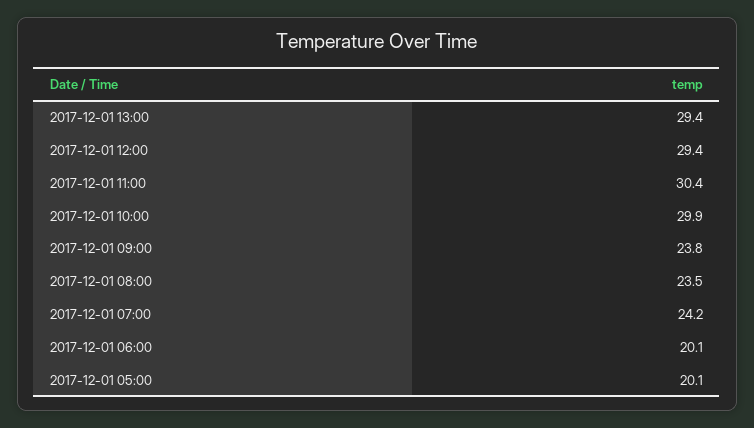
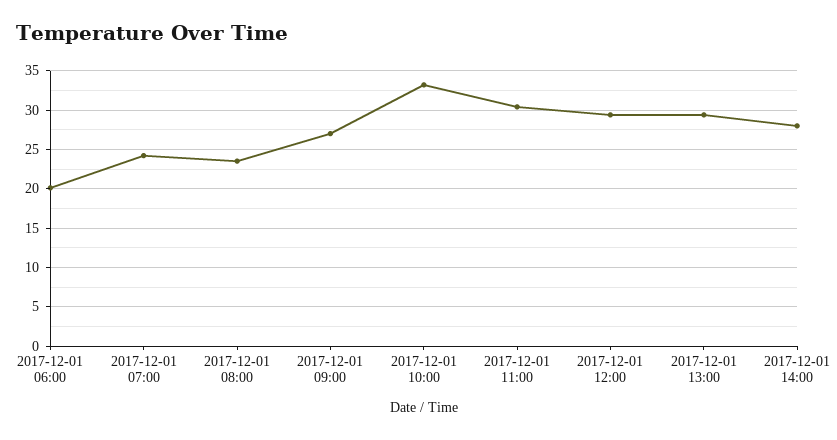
2017-12-01 10:00: 29.9 -> 33
2017-12-01 09:00: 23.8 -> 27
2017-12-01 05:00: 20.1 -> none
2017-12-01 14:00: none -> 28

